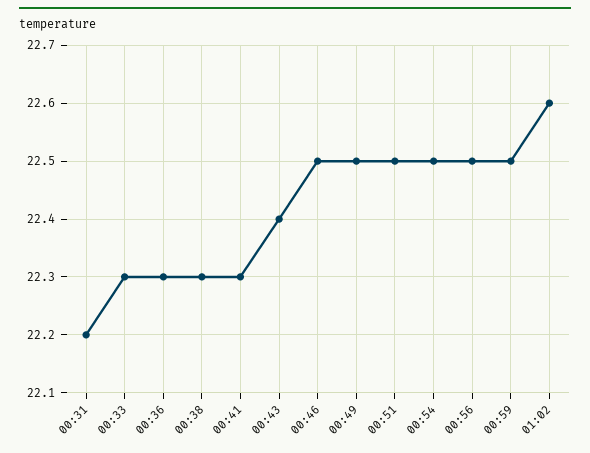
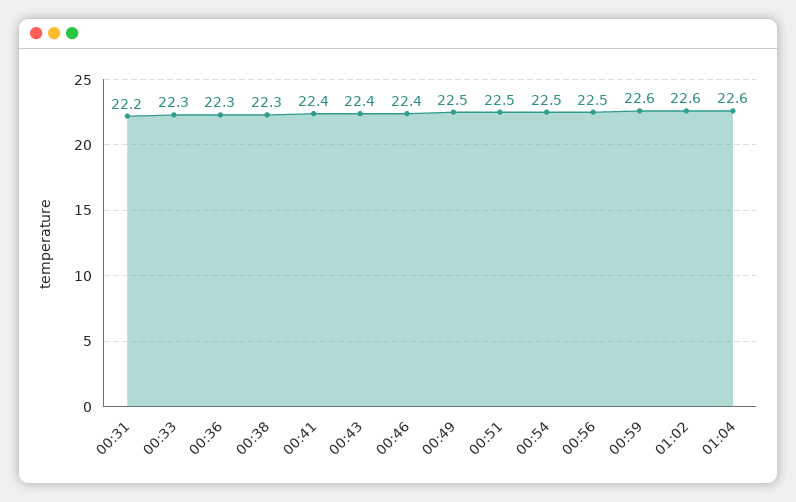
00:41: 22.3 -> 22.4
00:46: 22.5 -> 22.4
00:59: 22.5 -> 22.6
01:04: none -> 22.6

